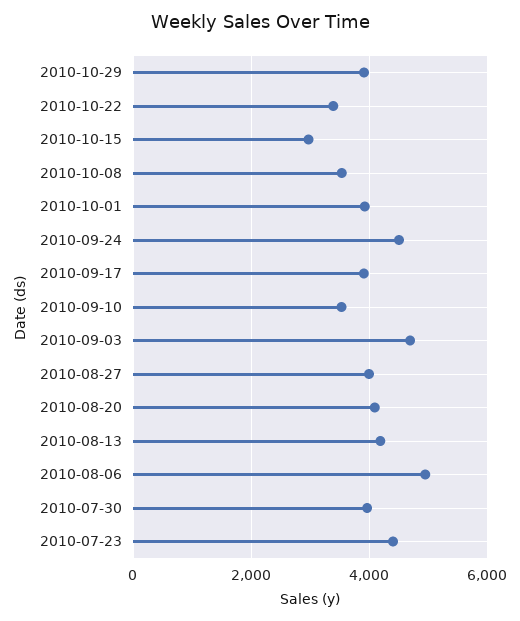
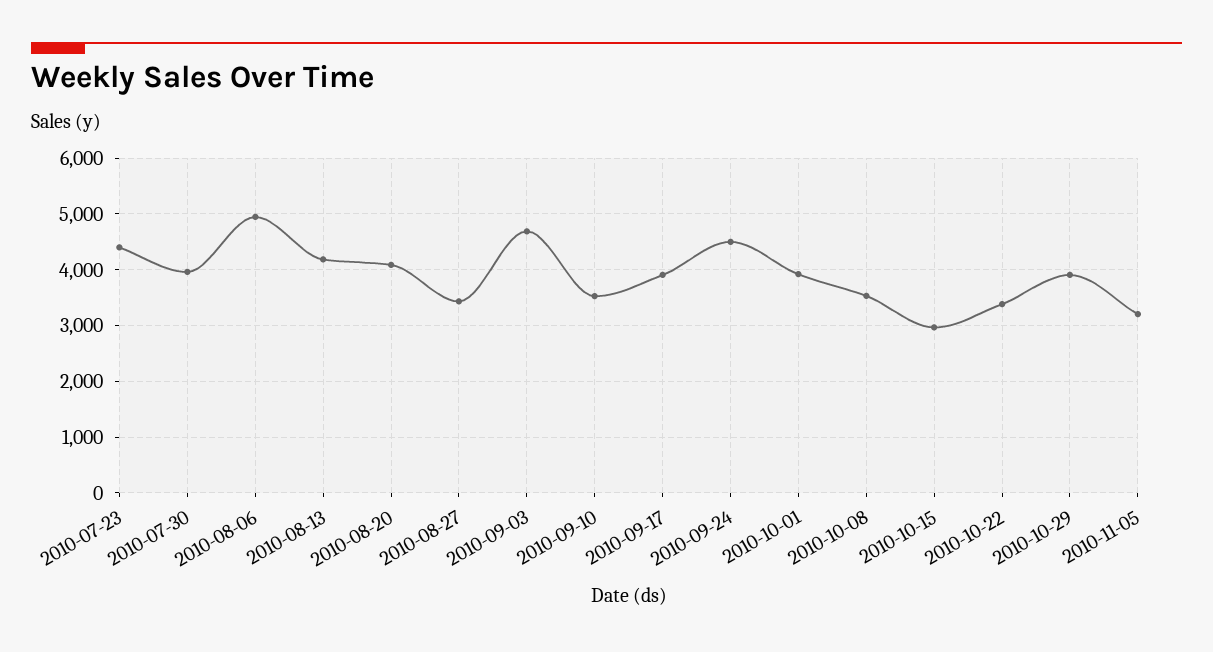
2010-08-27: 4000 -> 3400
2010-11-05: none -> 3200

